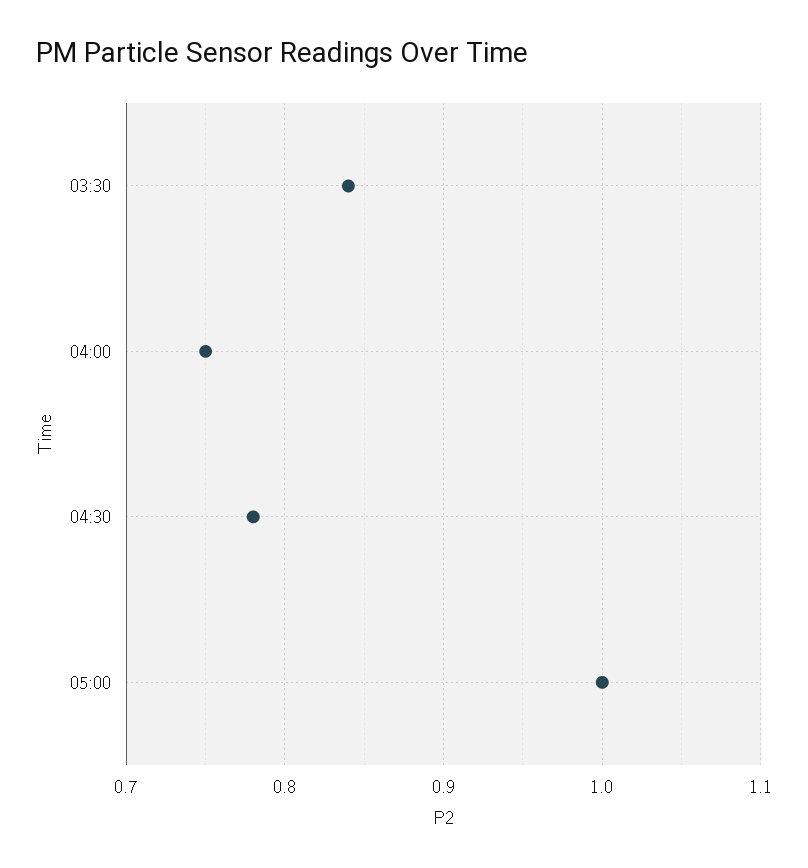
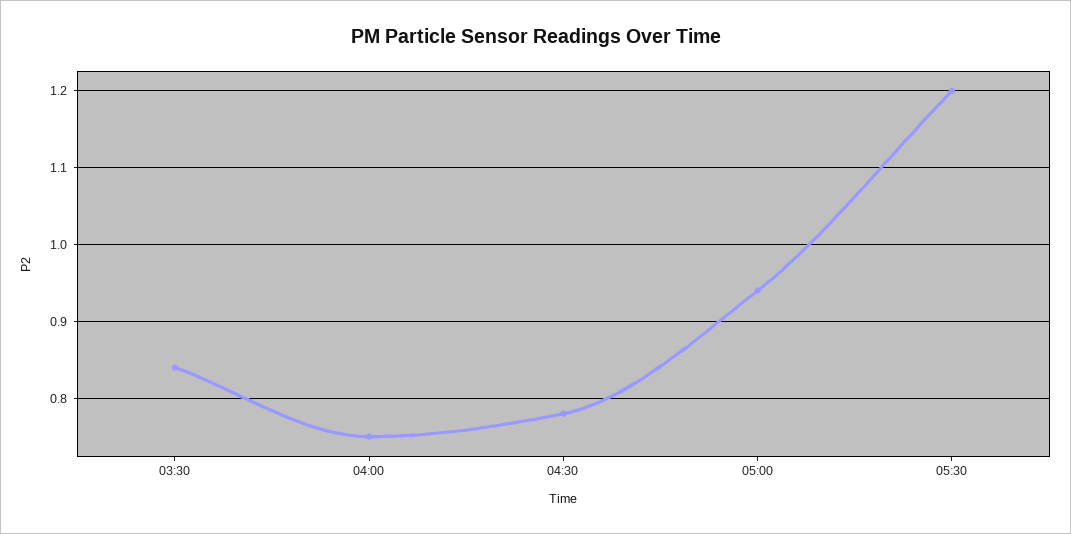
05:00: 1 -> 0.94
05:30: none -> 1.2

